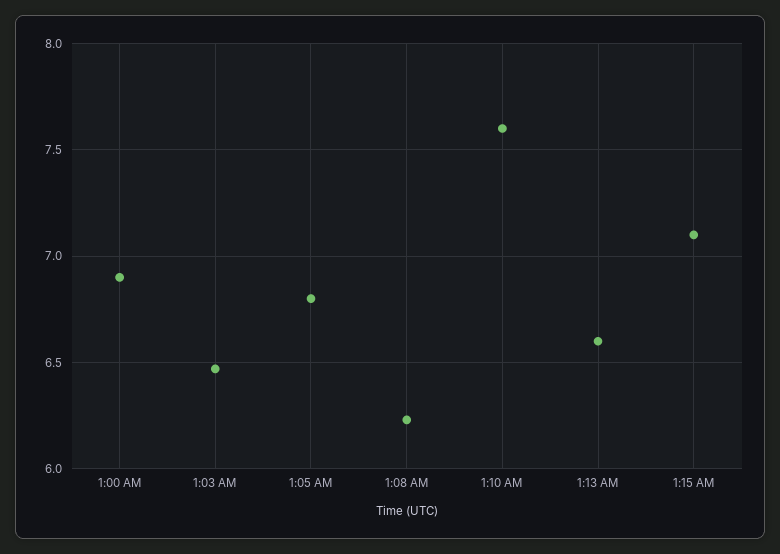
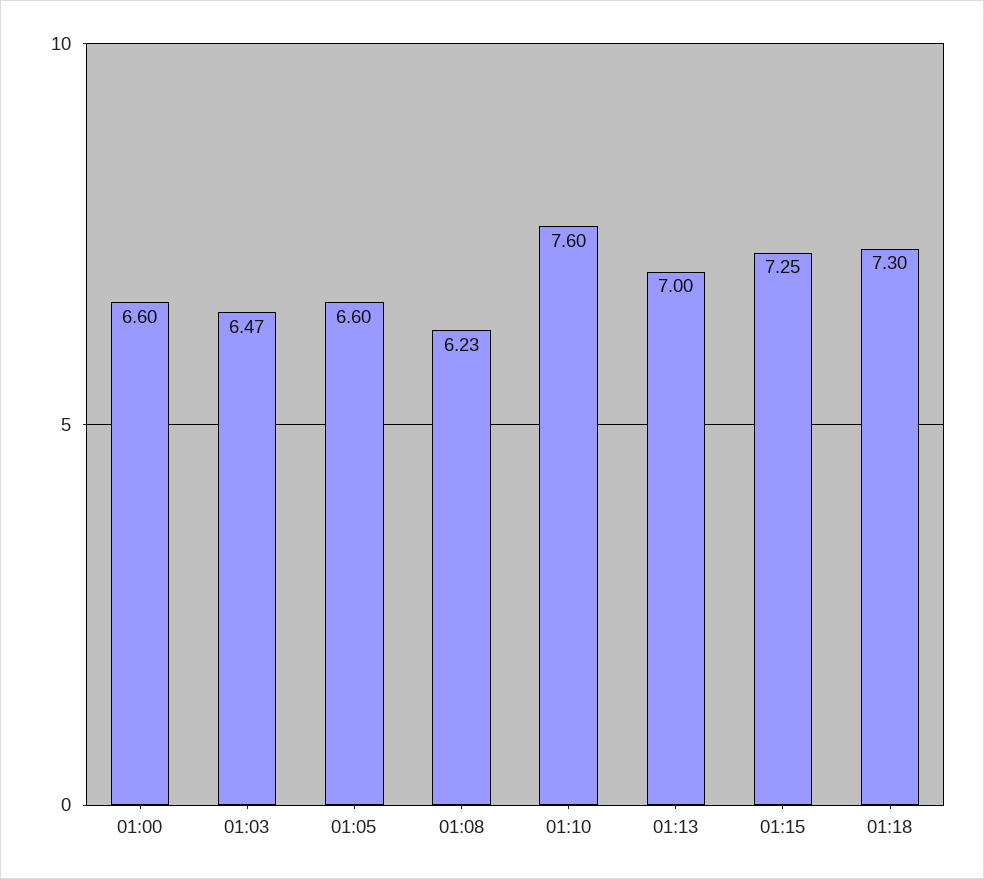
1:00 AM: 6.9 -> 6.6
1:05 AM: 6.8 -> 6.6
1:13 AM: 6.6 -> 7
1:15 AM: 7.1 -> 7.25
01:18: none -> 7.3

